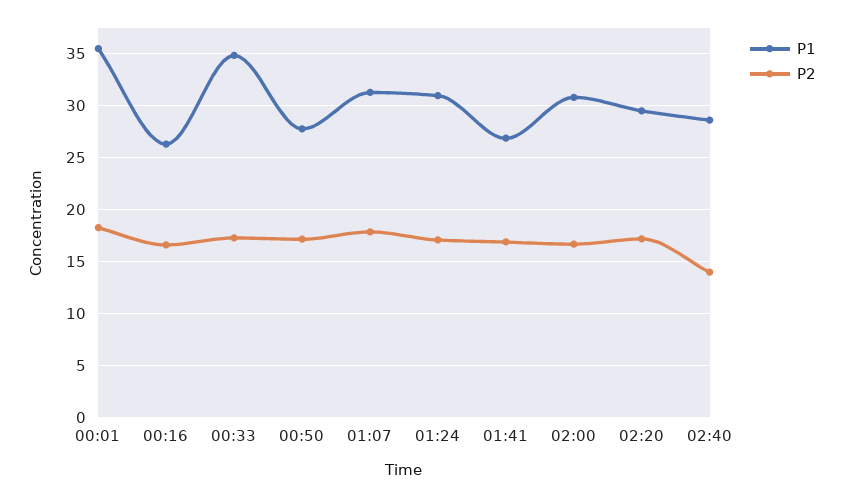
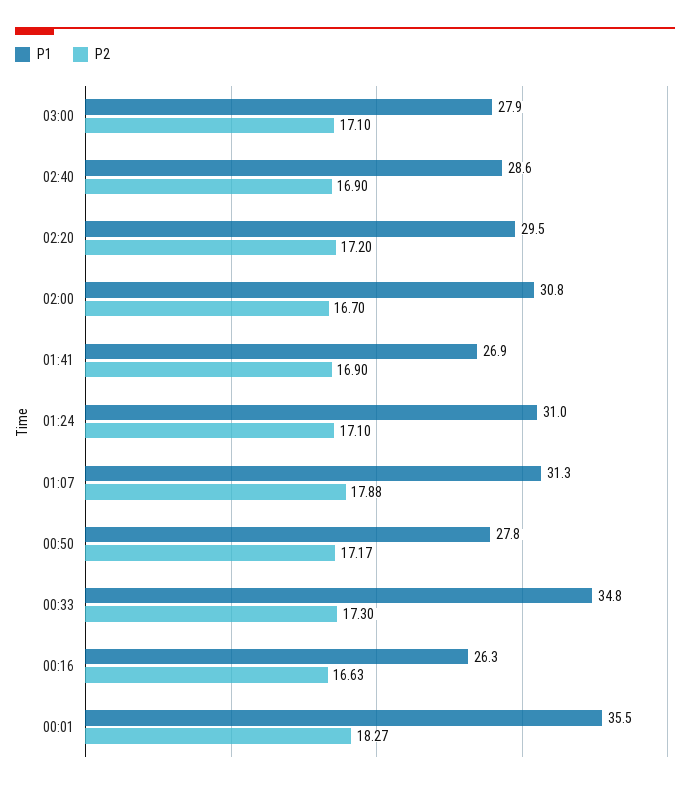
P2, 02:40: 14 -> 16.9
P1, 03:00: none -> 27.9
P2, 03:00: none -> 17.1

